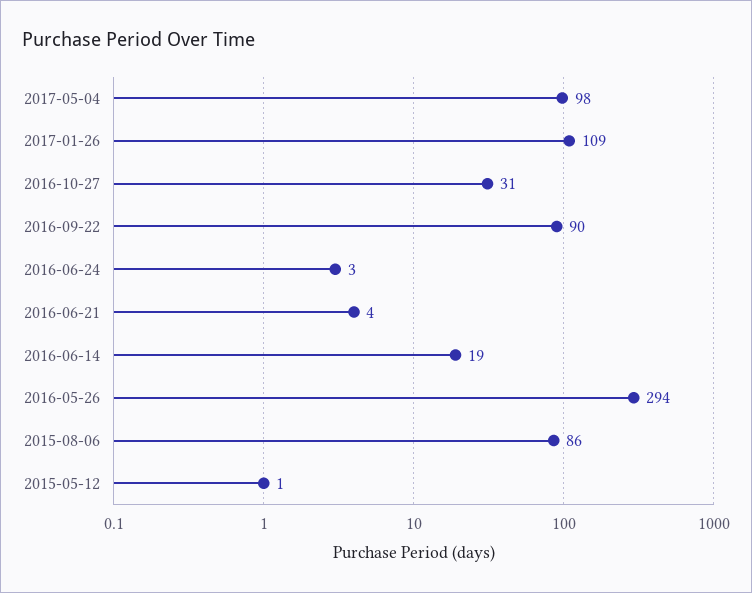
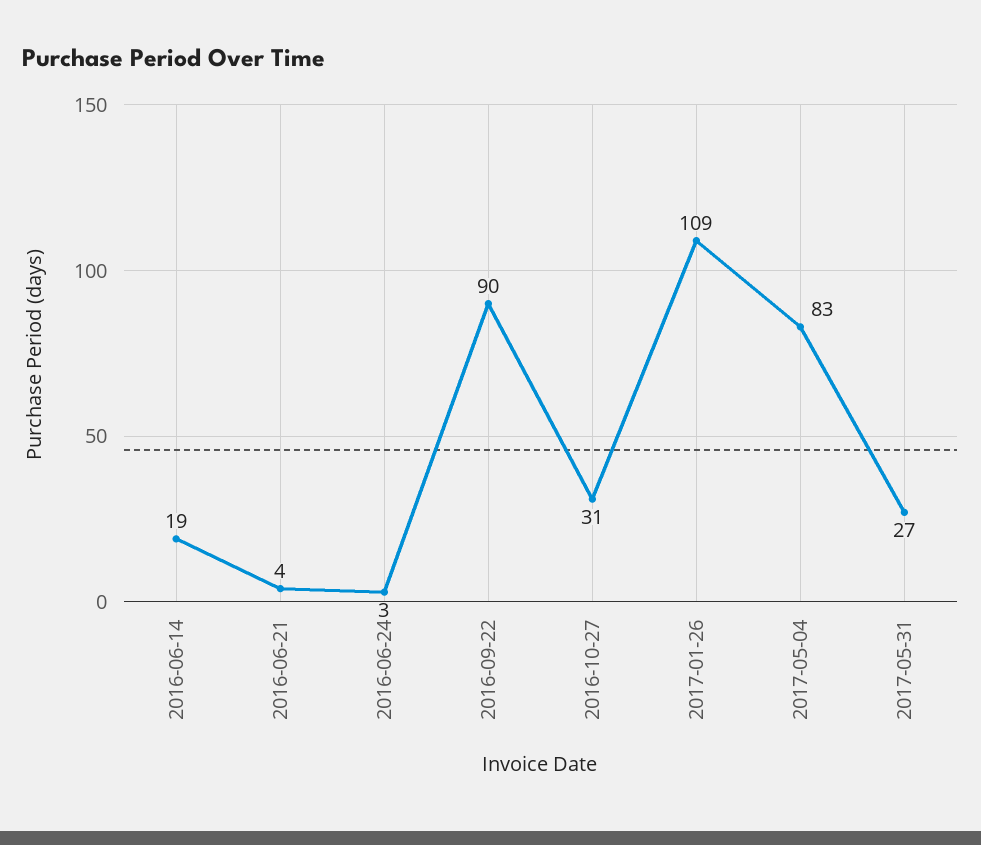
2017-05-04: 98 -> 83
2016-05-26: 294 -> none
2015-08-06: 86 -> none
2015-05-12: 1 -> none
2017-05-31: none -> 27

